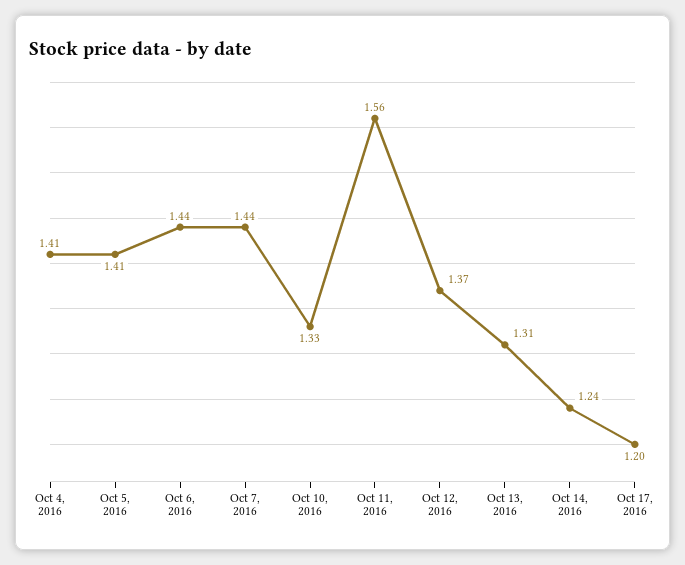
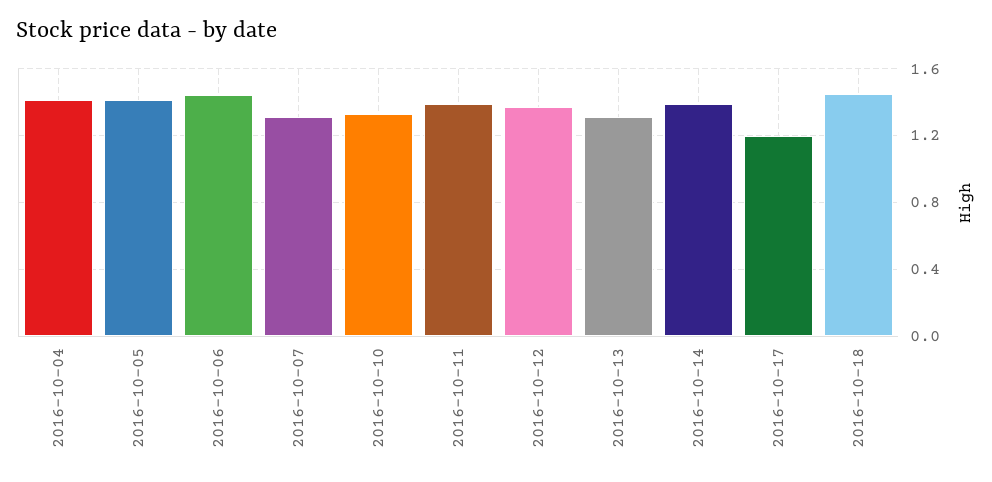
Oct 7, 2016: 1.44 -> 1.3
Oct 11, 2016: 1.56 -> 1.4
Oct 14, 2016: 1.24 -> 1.4
2016-10-18: none -> 1.45

